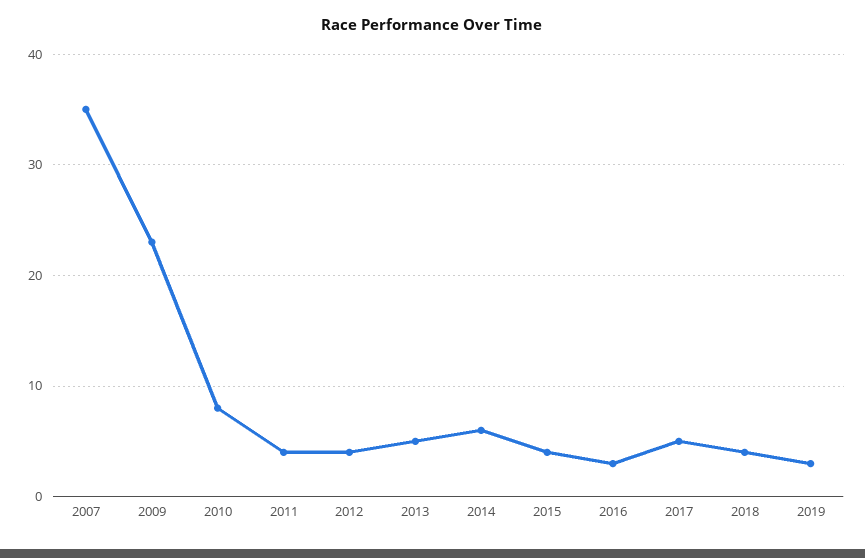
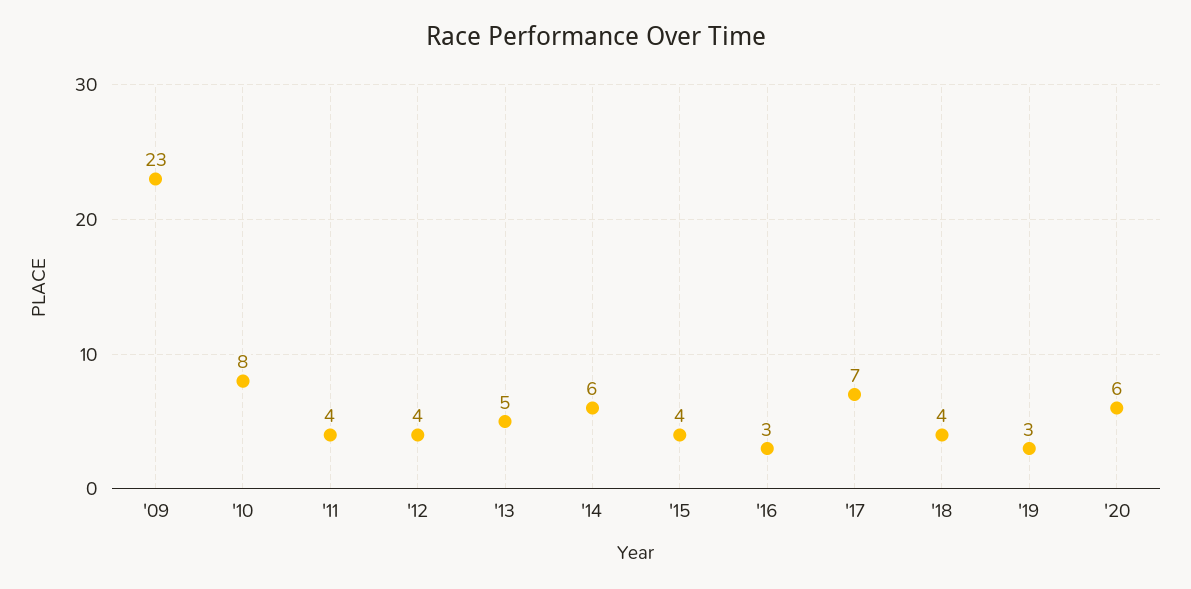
2007: 35 -> none
2017: 5 -> 7
'20: none -> 6

